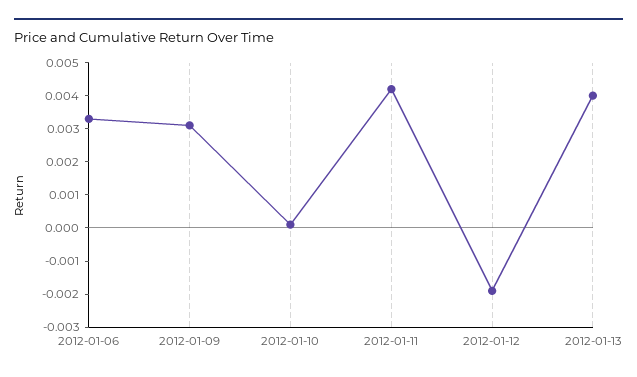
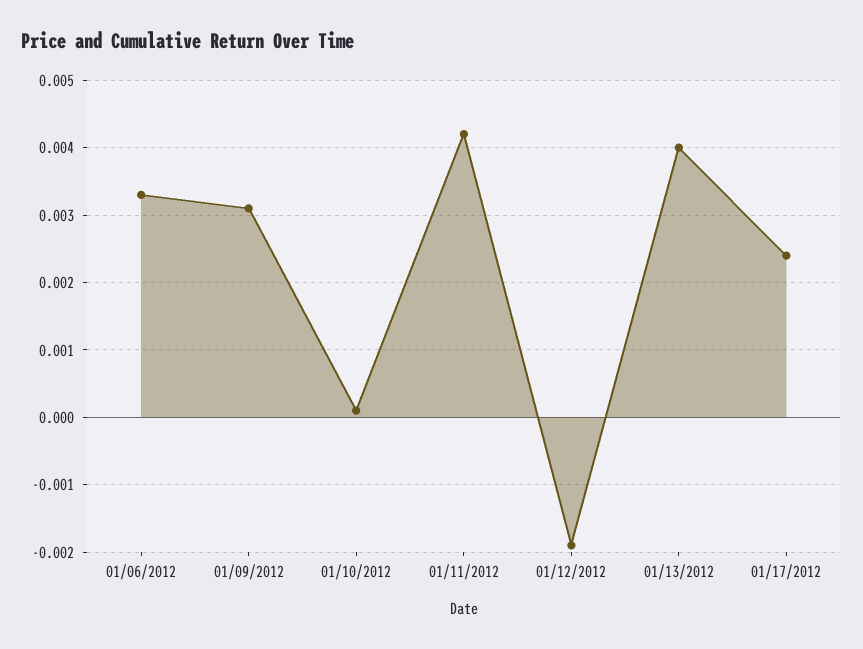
01/17/2012: none -> 0.0024

